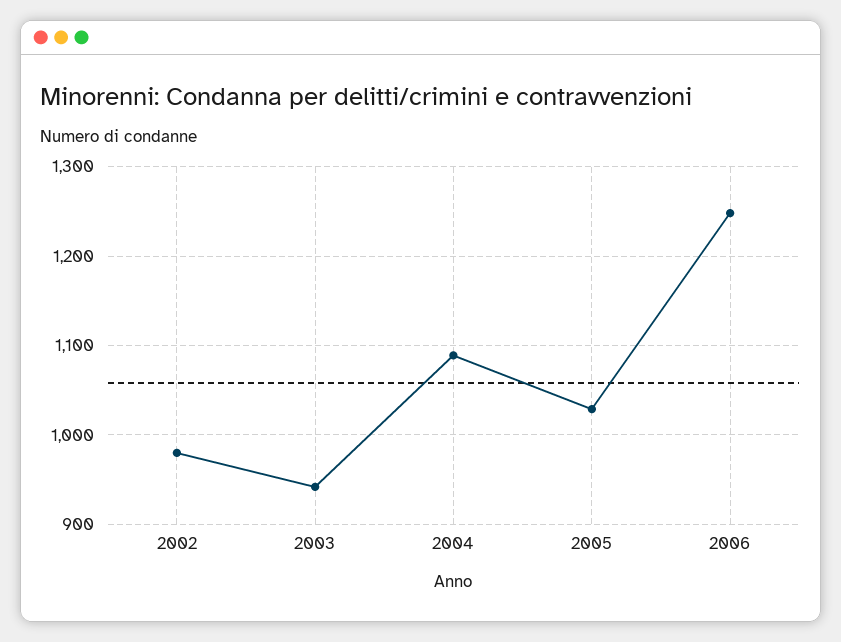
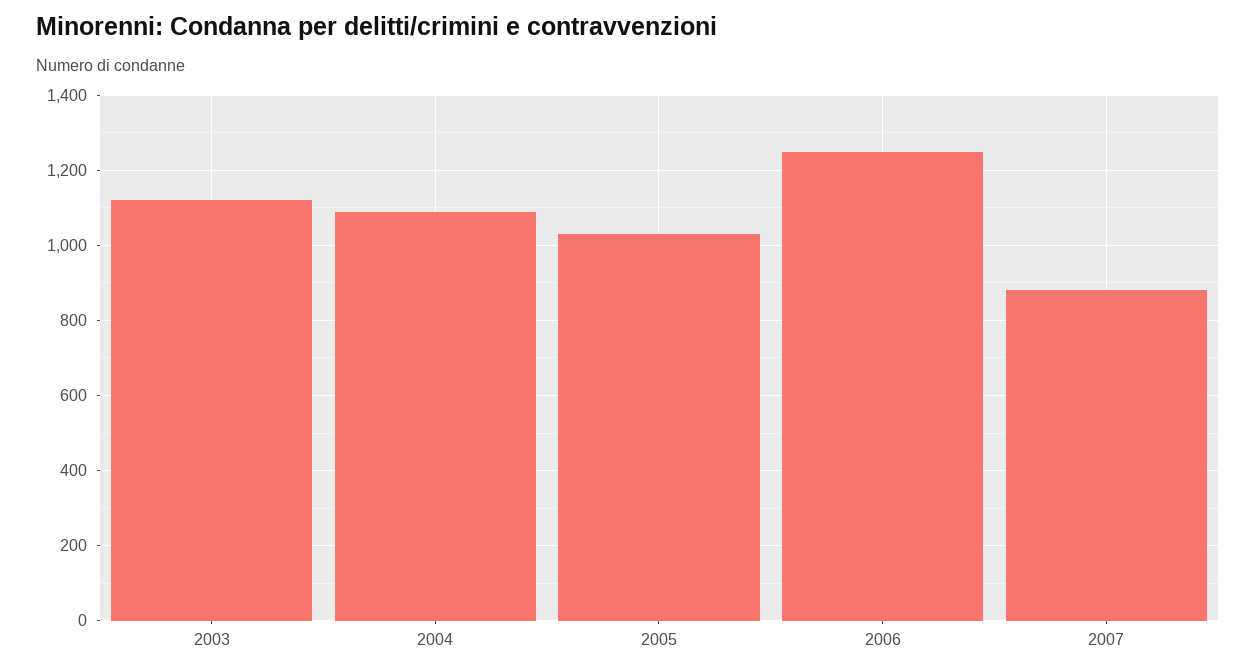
2002: 980 -> none
2003: 940 -> 1120
2007: none -> 880

